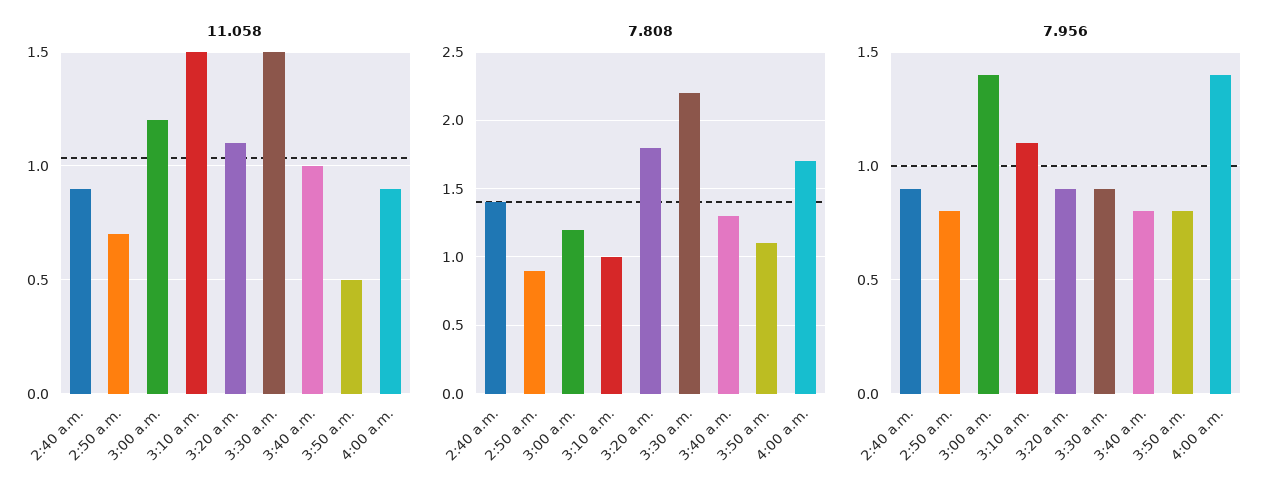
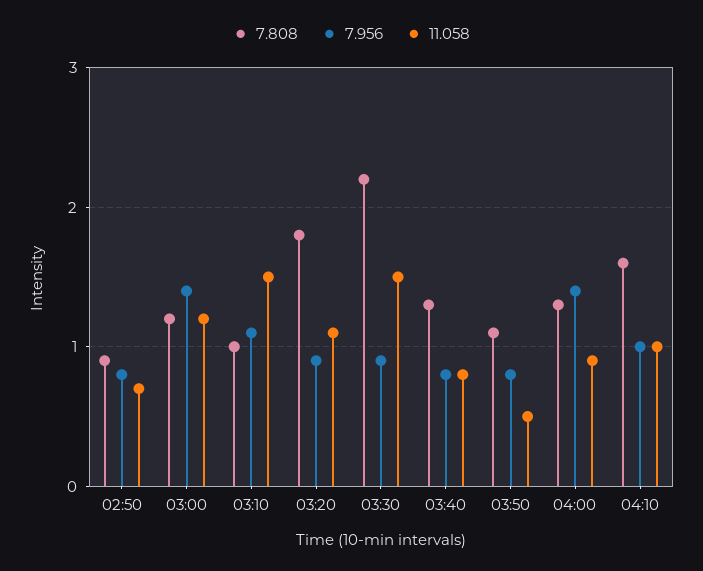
11.058, 2:40 a.m.: 0.9 -> none
11.058, 3:40 a.m.: 1 -> 0.8
7.808, 2:40 a.m.: 1.4 -> none
7.808, 4:00 a.m.: 1.7 -> 1.3
7.956, 2:40 a.m.: 0.9 -> none
7.808, 04:10: none -> 1.6
7.956, 04:10: none -> 1
11.058, 04:10: none -> 1

